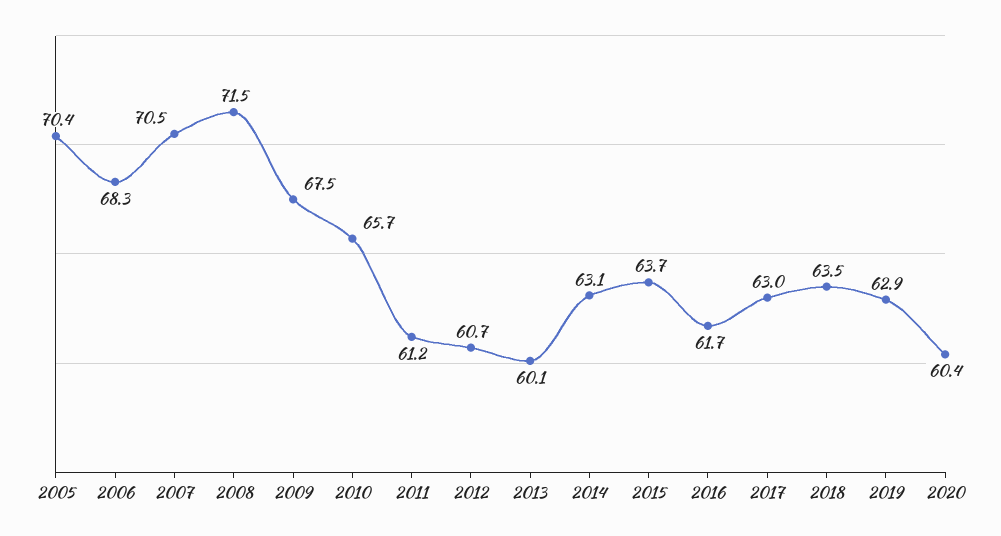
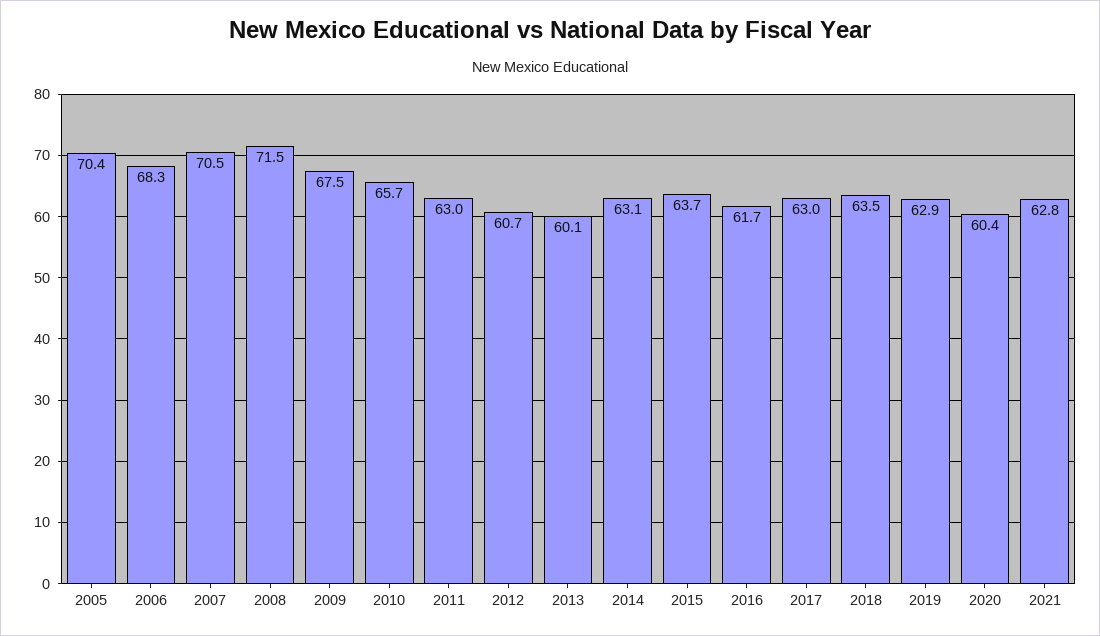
2011: 61.2 -> 63
2021: none -> 62.8

